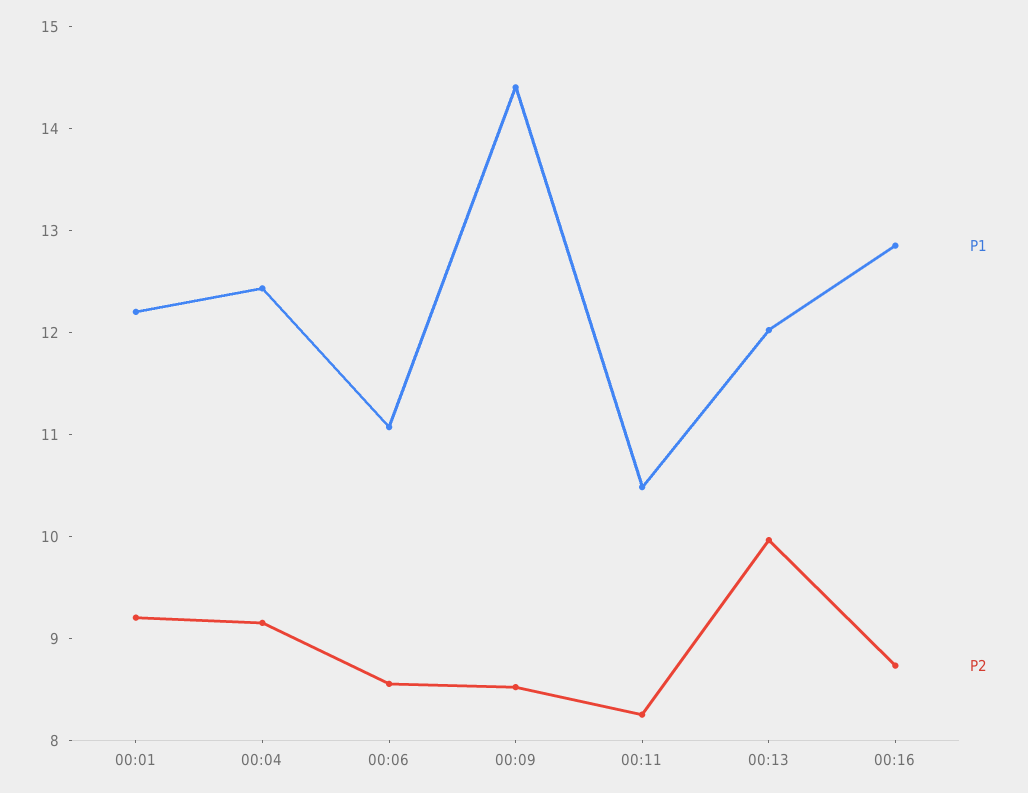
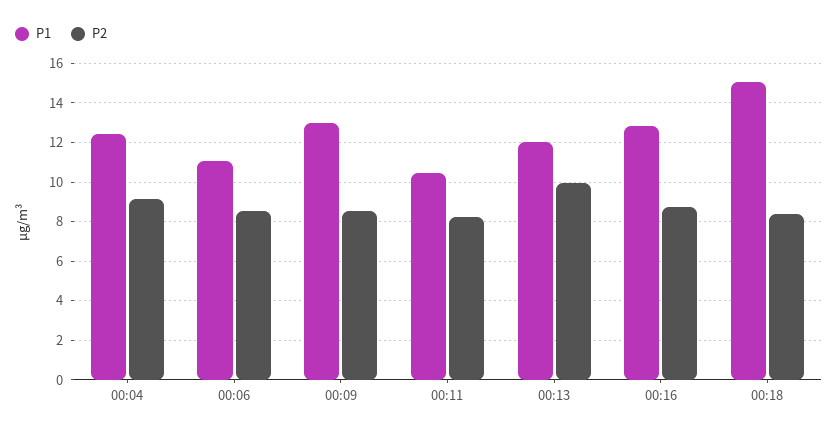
P1, 00:01: 12.2 -> none
P2, 00:01: 9.2 -> none
P1, 00:09: 14.4 -> 13
P1, 00:18: none -> 15
P2, 00:18: none -> 8.5

